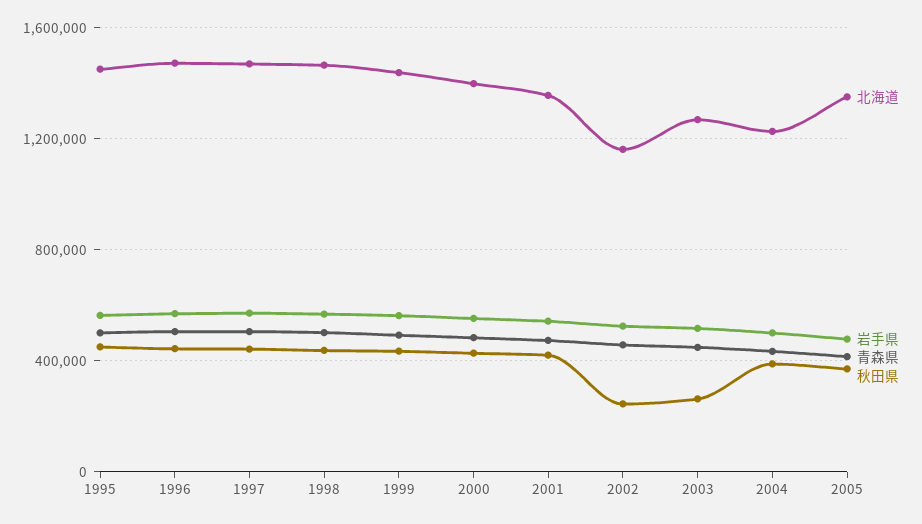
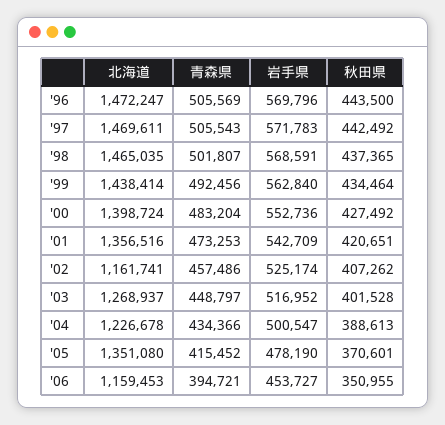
北海道, 1995: 1450000 -> none
岩手県, 1995: 550000 -> none
青森県, 1995: 500000 -> none
秋田県, 1995: 450000 -> none
秋田県, 2002: 250000 -> 407262
秋田県, 2003: 250000 -> 401528
北海道, '06: none -> 1159453
青森県, '06: none -> 394721
岩手県, '06: none -> 453727
秋田県, '06: none -> 350955

